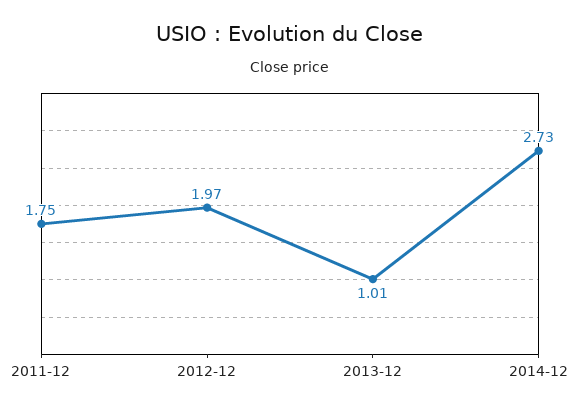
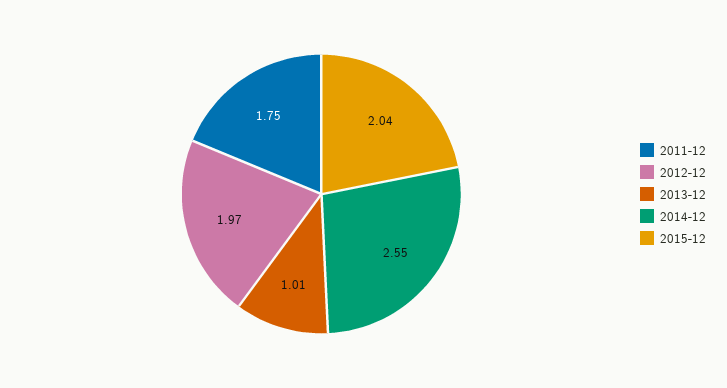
2014-12: 2.73 -> 2.55
2015-12: none -> 2.04

